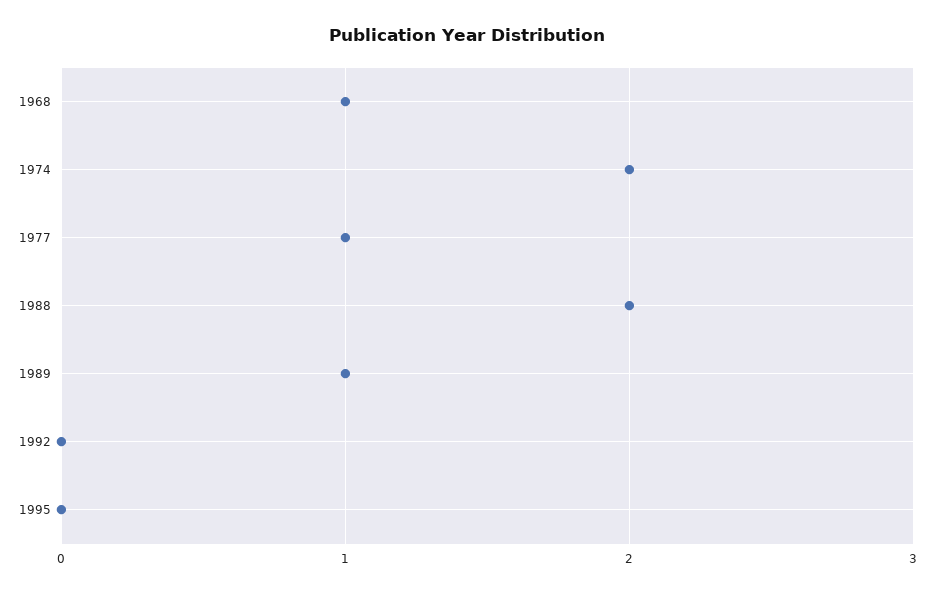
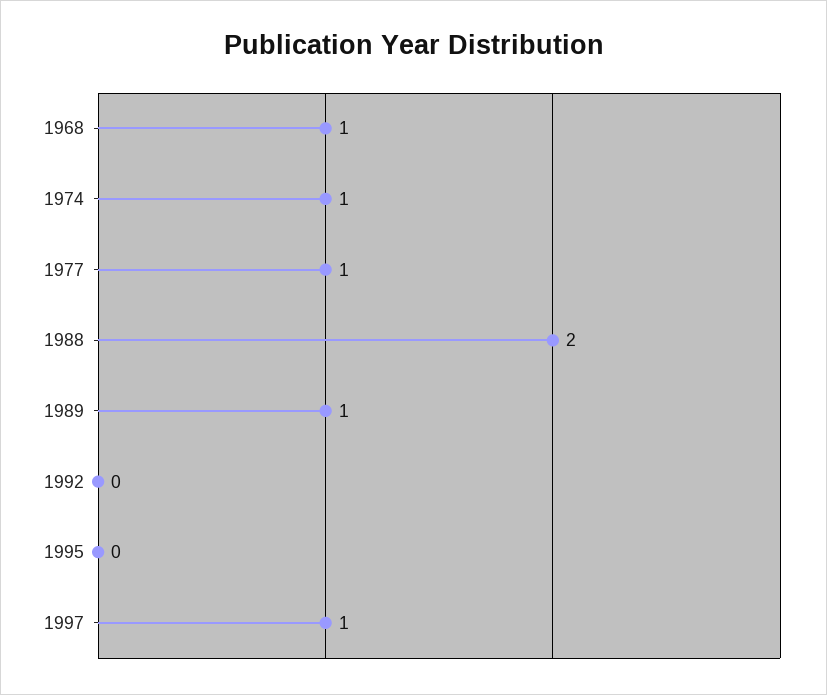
1974: 2 -> 1
1997: none -> 1

